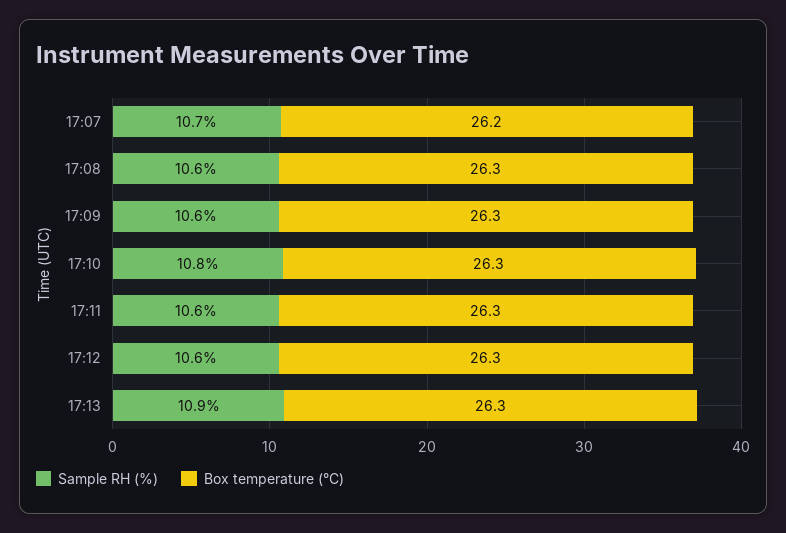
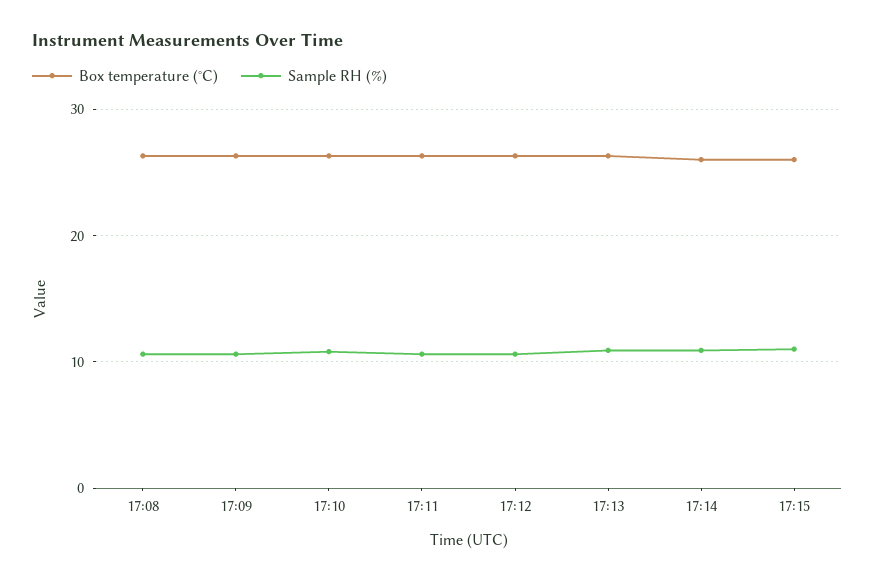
Sample RH (%), 17:07: 10.7 -> none
Box temperature (°C), 17:07: 26.2 -> none
Box temperature (°C), 17:14: none -> 26
Sample RH (%), 17:14: none -> 11
Box temperature (°C), 17:15: none -> 26
Sample RH (%), 17:15: none -> 11

